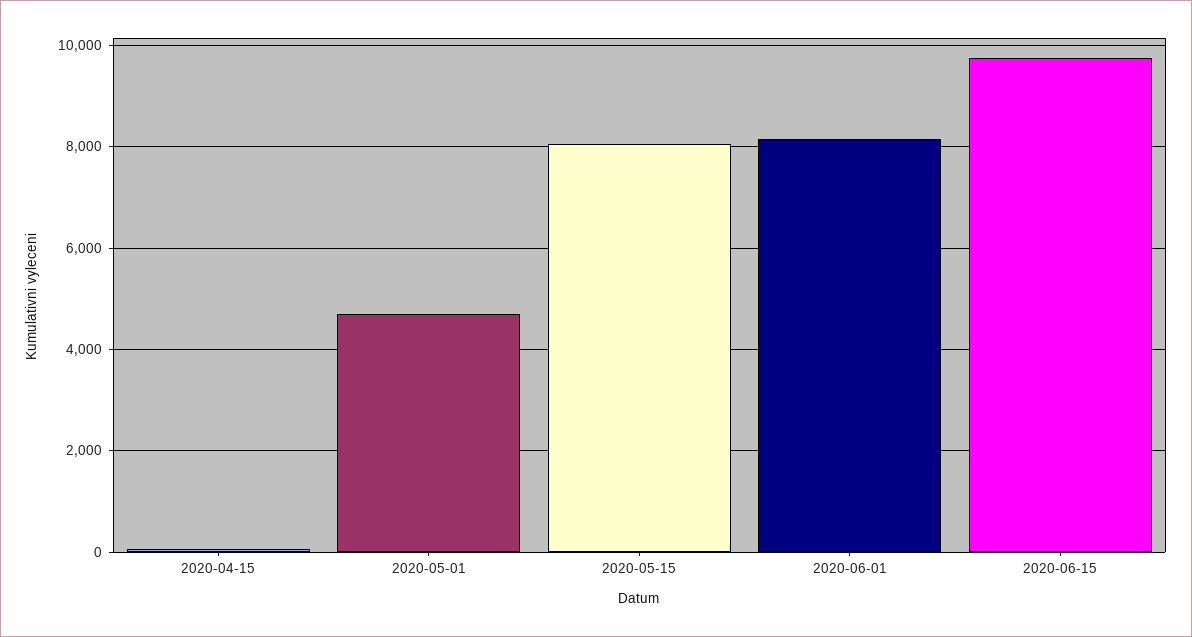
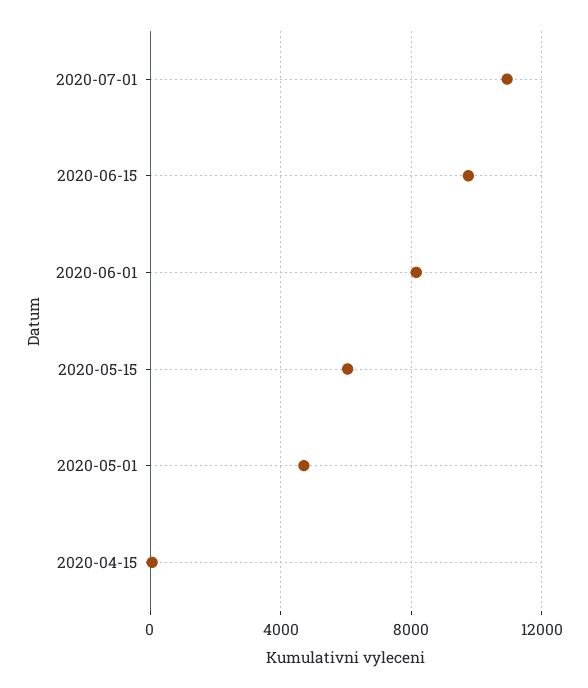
2020-05-15: 8000 -> 6000
2020-07-01: none -> 11000

